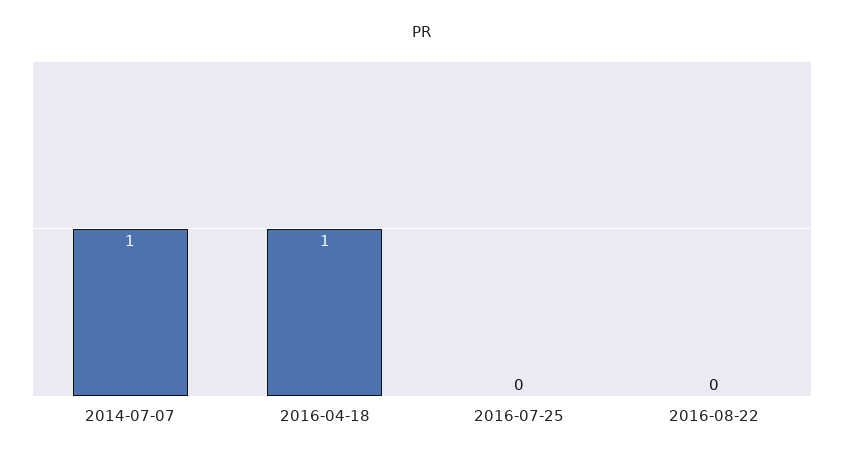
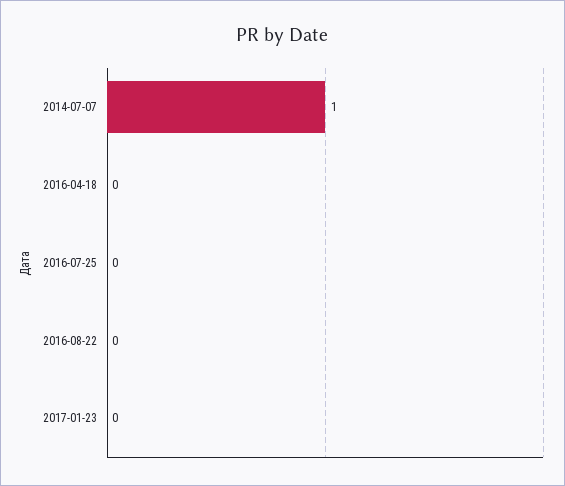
2016-04-18: 1 -> 0
2017-01-23: none -> 0

